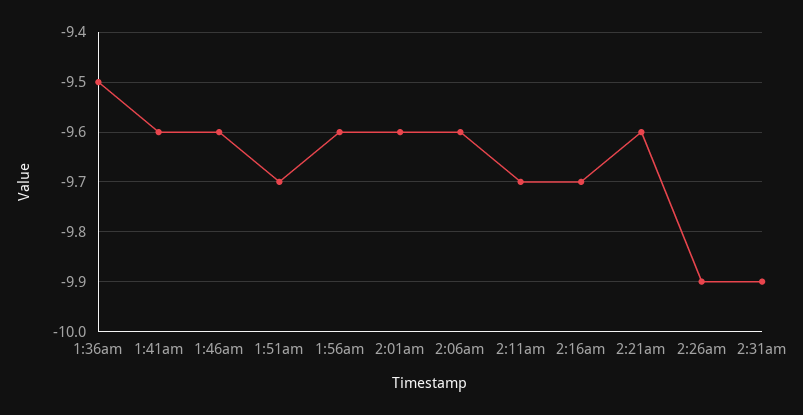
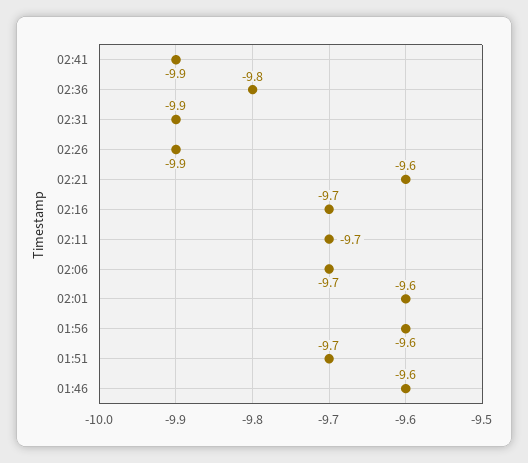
1:36am: -9.5 -> none
1:41am: -9.6 -> none
2:06am: -9.6 -> -9.7
02:41: none -> -9.9
02:36: none -> -9.8

